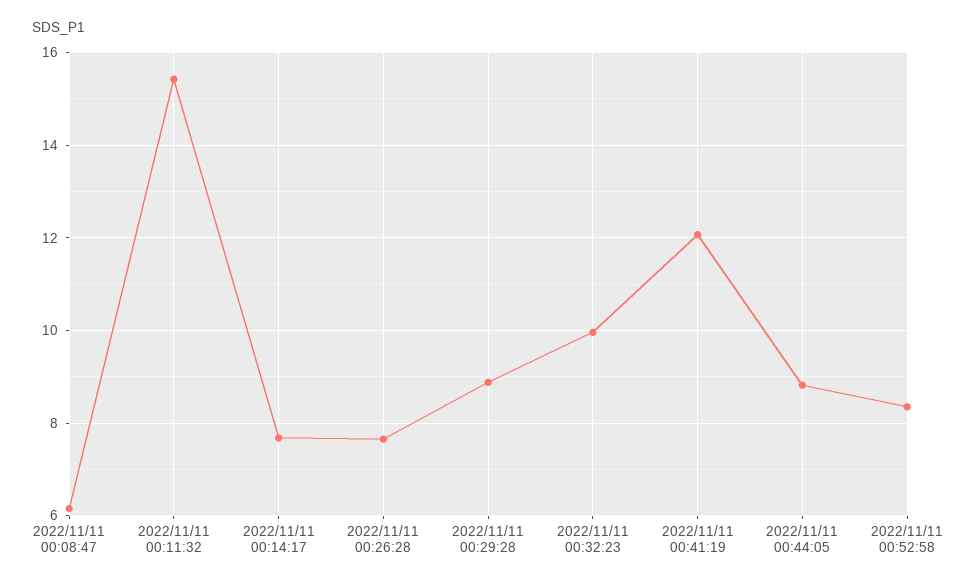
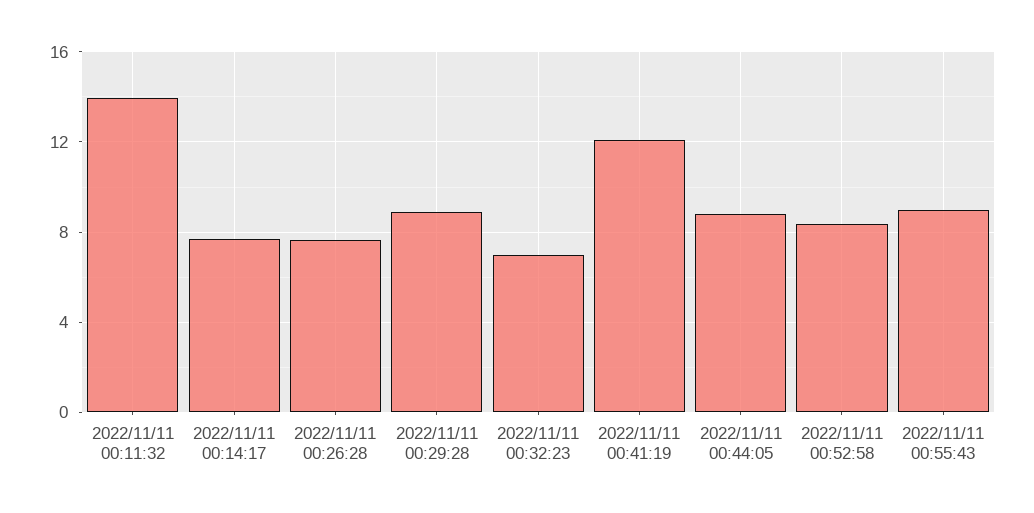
2022/11/11 00:08:47: 6.2 -> none
2022/11/11 00:11:32: 15.4 -> 14
2022/11/11 00:32:23: 10 -> 7
2022/11/11 00:55:43: none -> 9

